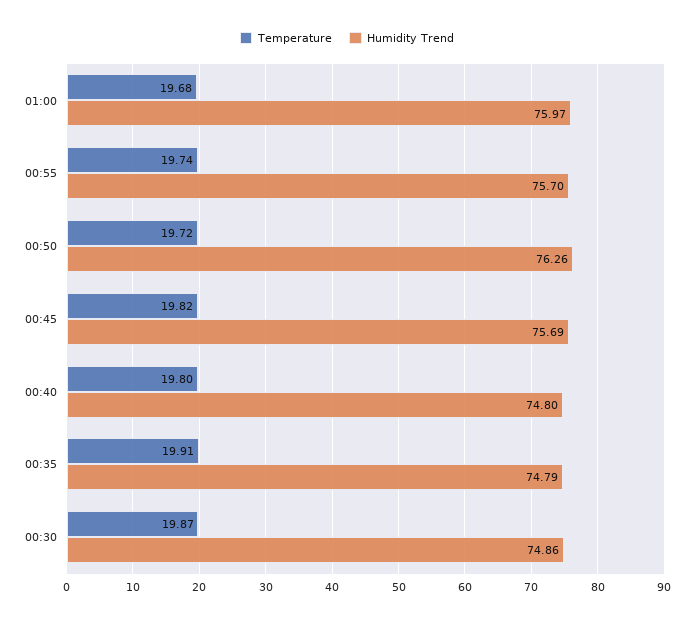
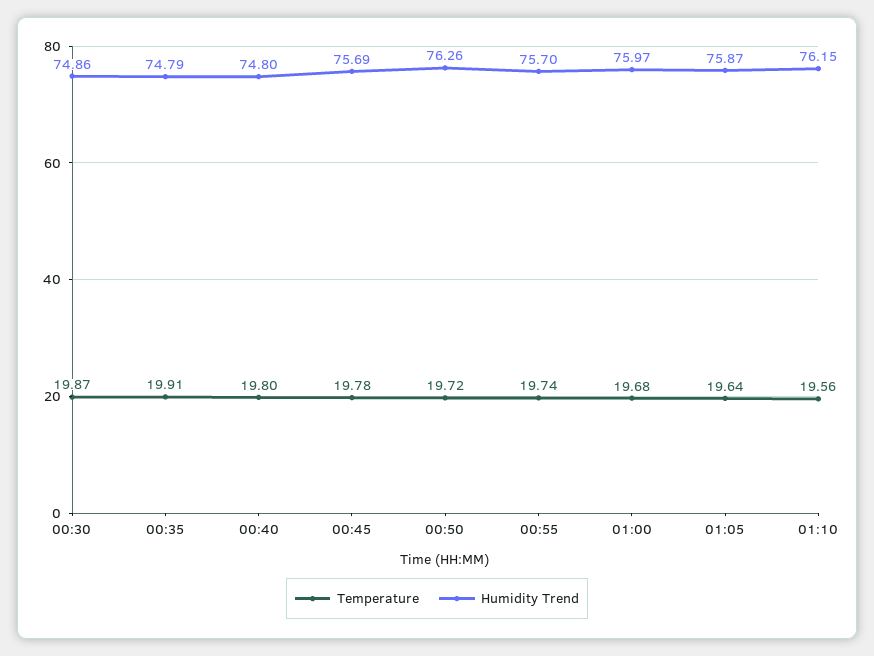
Temperature, 00:45: 19.82 -> 19.78
Temperature, 01:05: none -> 19.64
Humidity Trend, 01:05: none -> 75.87
Temperature, 01:10: none -> 19.56
Humidity Trend, 01:10: none -> 76.15

